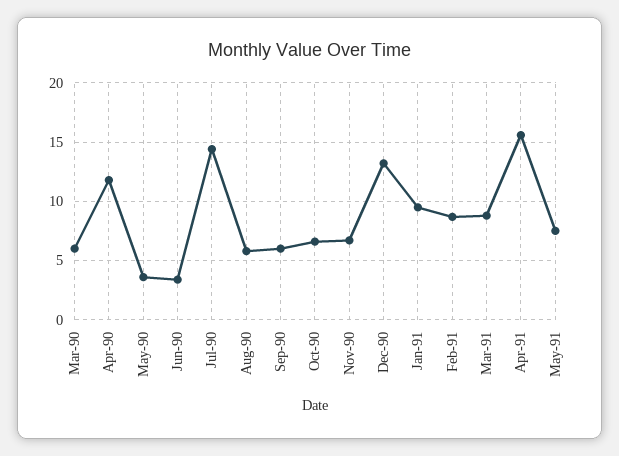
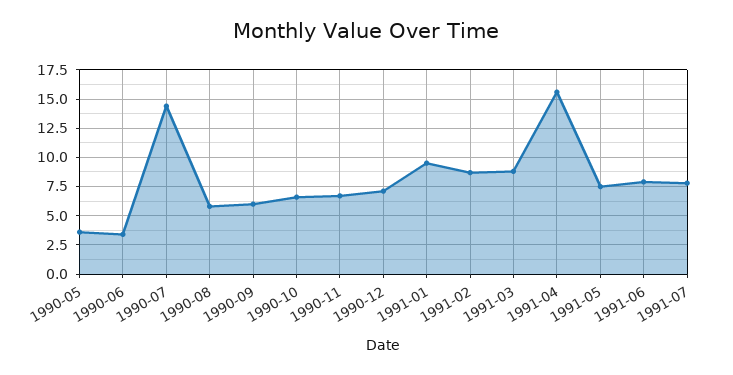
Mar-90: 6 -> none
Apr-90: 12 -> none
Dec-90: 13 -> 7.5
1991-06: none -> 7.5
1991-07: none -> 7.5

